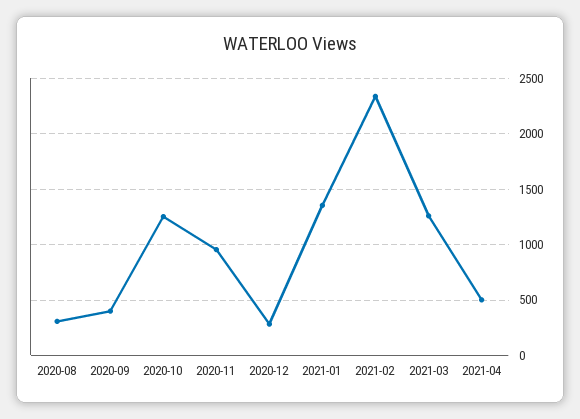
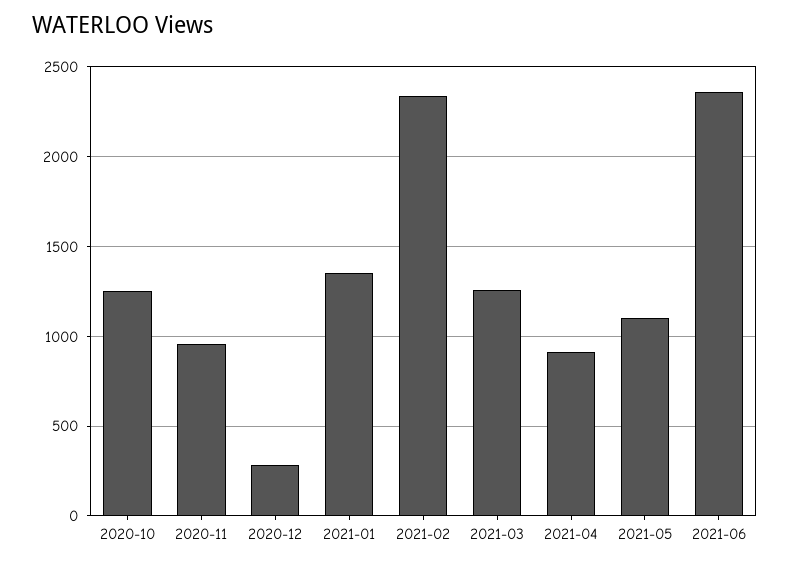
2020-08: 300 -> none
2020-09: 400 -> none
2021-04: 500 -> 900
2021-05: none -> 1100
2021-06: none -> 2350

